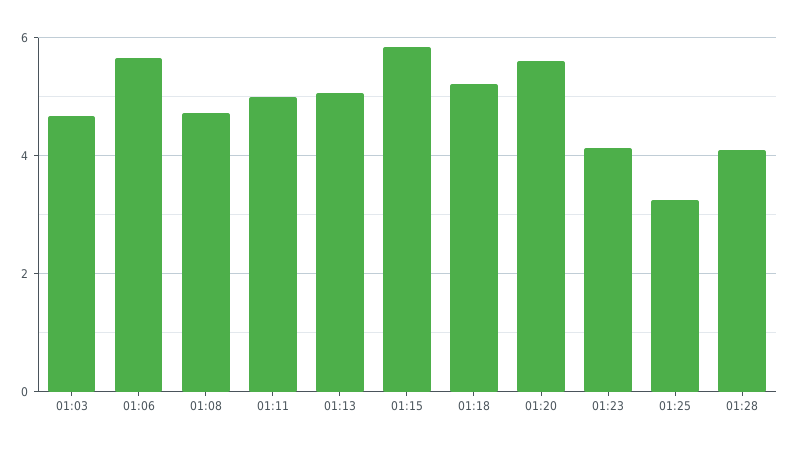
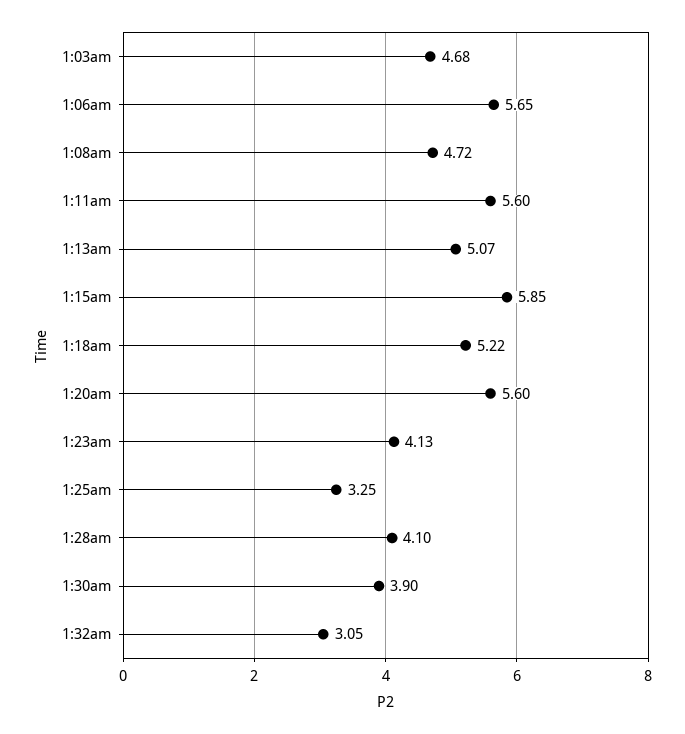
01:11: 5 -> 5.6
1:30am: none -> 3.9
1:32am: none -> 3.05

